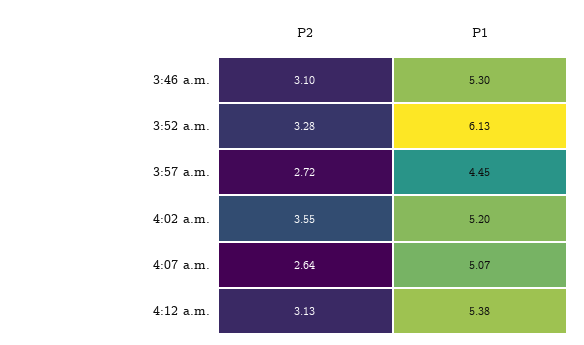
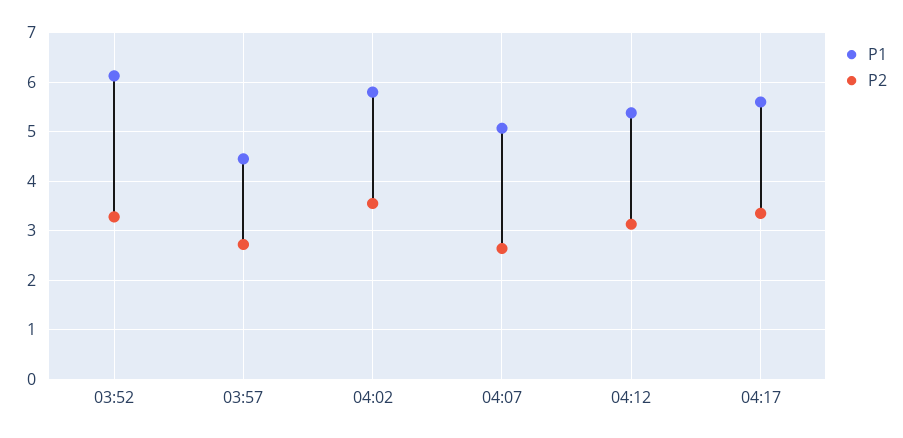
P2, 3:46 a.m.: 3.1 -> none
P1, 3:46 a.m.: 5.3 -> none
P1, 4:02 a.m.: 5.2 -> 5.8
P1, 04:17: none -> 5.6
P2, 04:17: none -> 3.4

